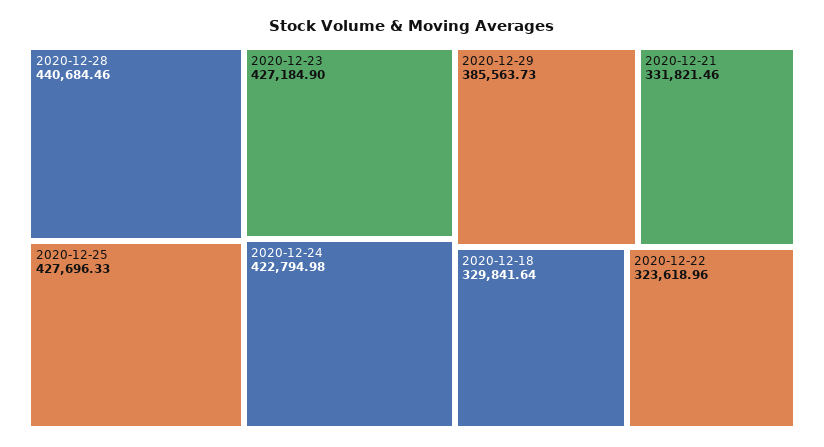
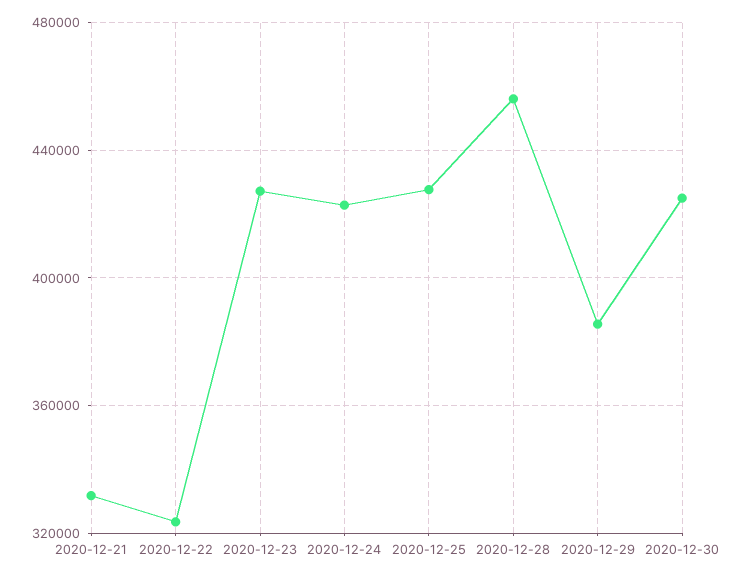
2020-12-28: 440684.46 -> 455000
2020-12-18: 329841.64 -> none
2020-12-30: none -> 425000

